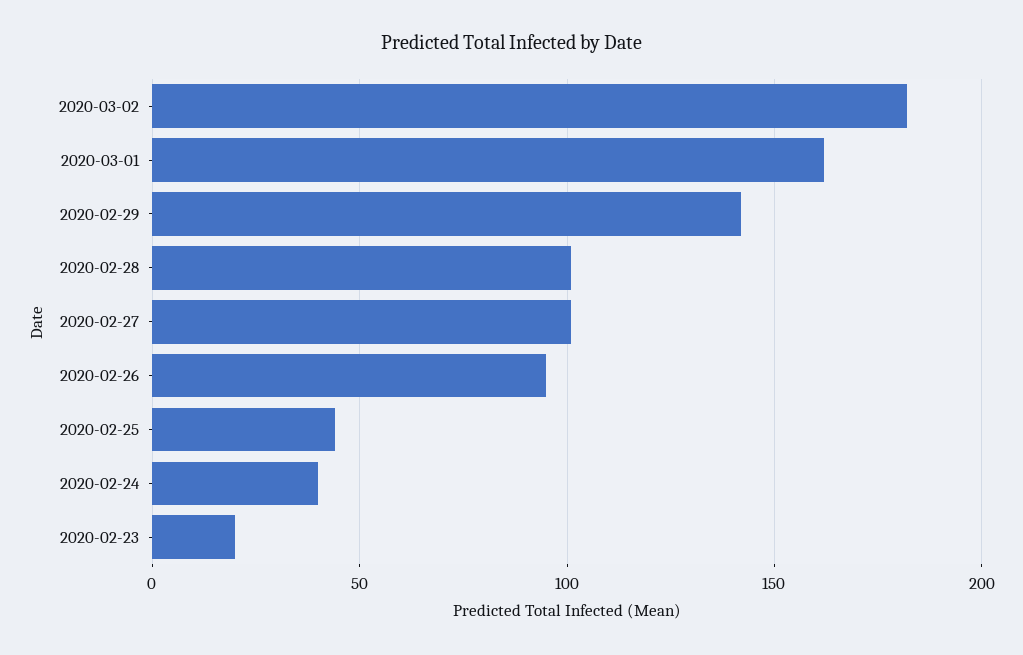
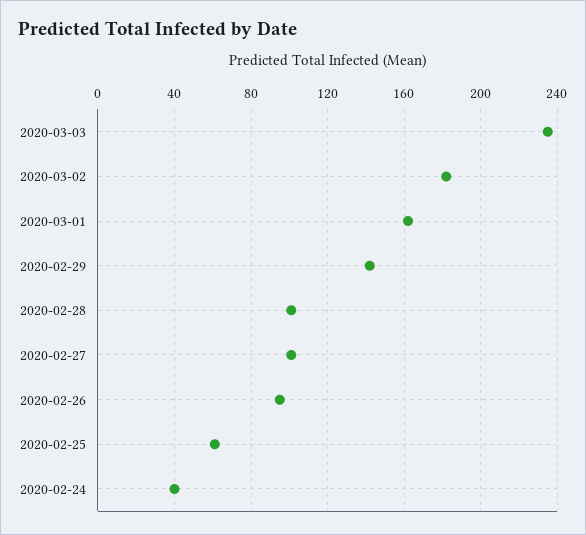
2020-02-25: 45 -> 60
2020-02-23: 20 -> none
2020-03-03: none -> 235

